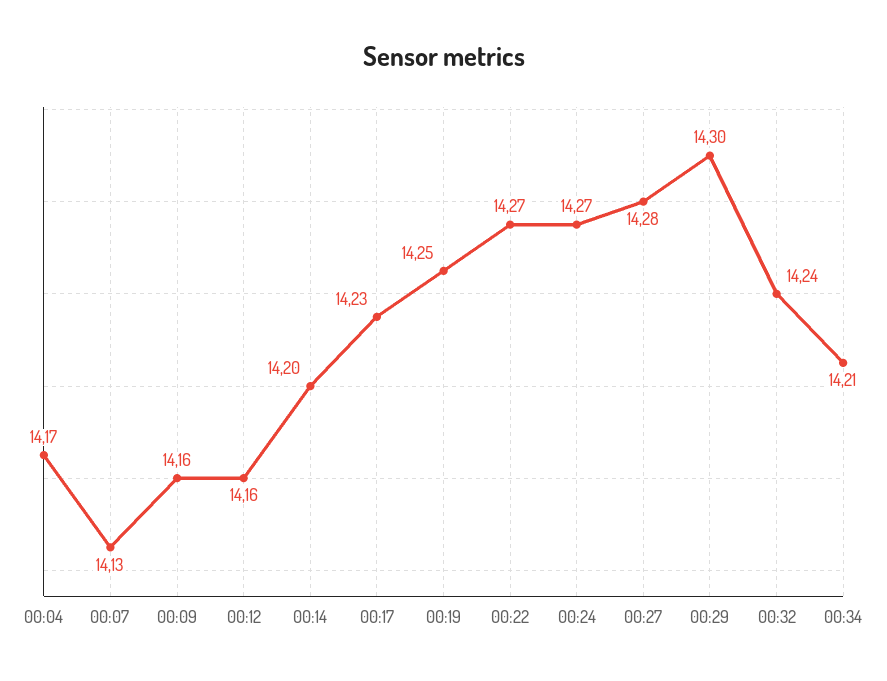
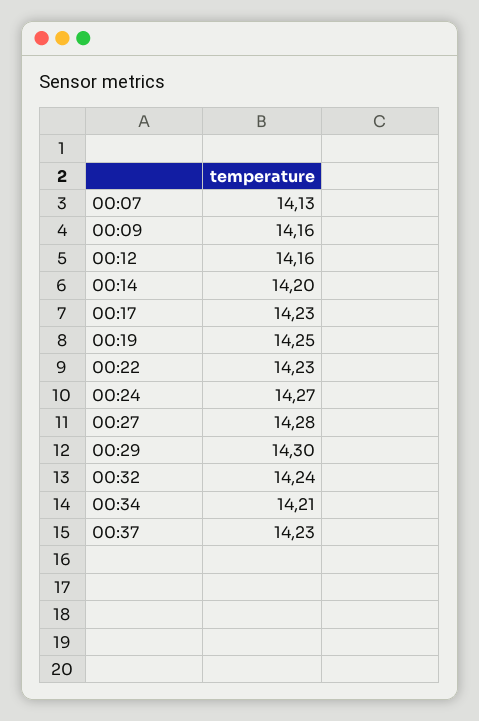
00:04: 14.17 -> none
00:22: 14.27 -> 14.23
00:37: none -> 14.23

